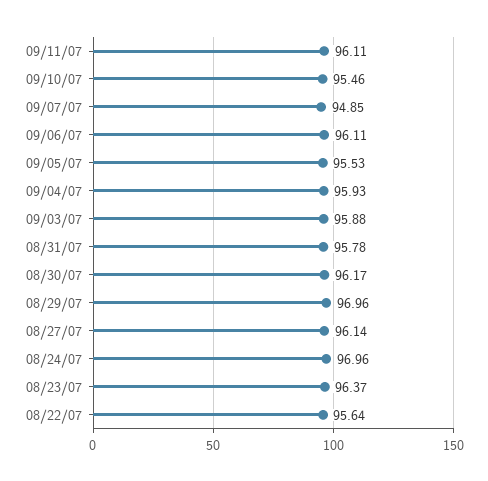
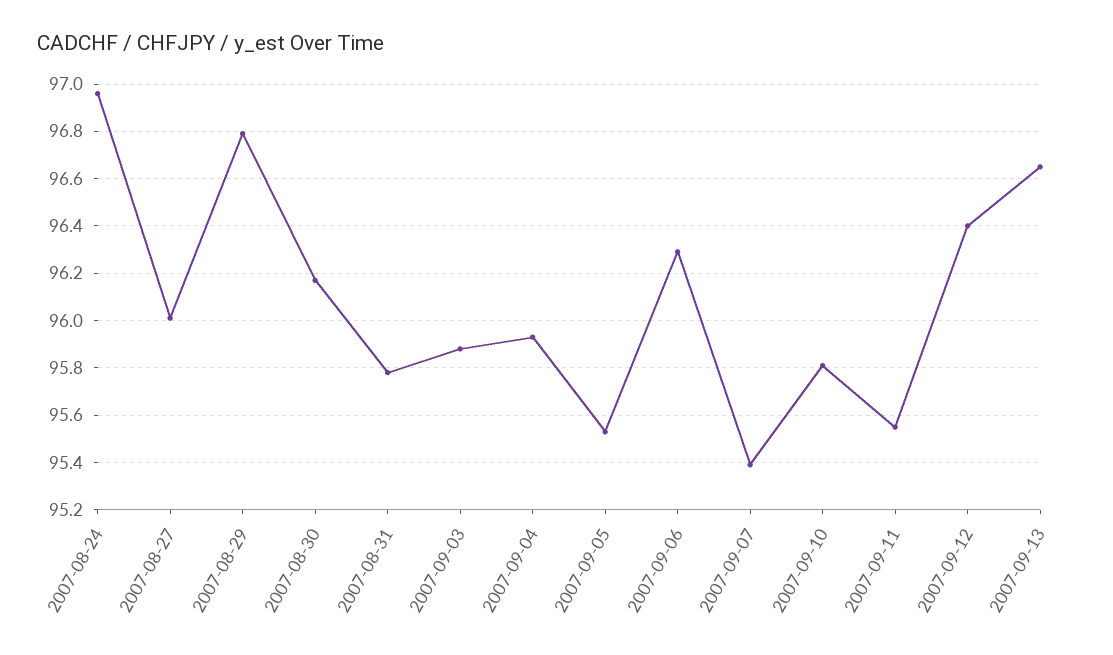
09/11/07: 96.11 -> 95.55
09/10/07: 95.46 -> 95.8
09/07/07: 94.85 -> 95.4
09/06/07: 96.11 -> 96.3
08/29/07: 96.96 -> 96.8
08/27/07: 96.14 -> 96
08/23/07: 96.37 -> none
08/22/07: 95.64 -> none
2007-09-12: none -> 96.4
2007-09-13: none -> 96.65

